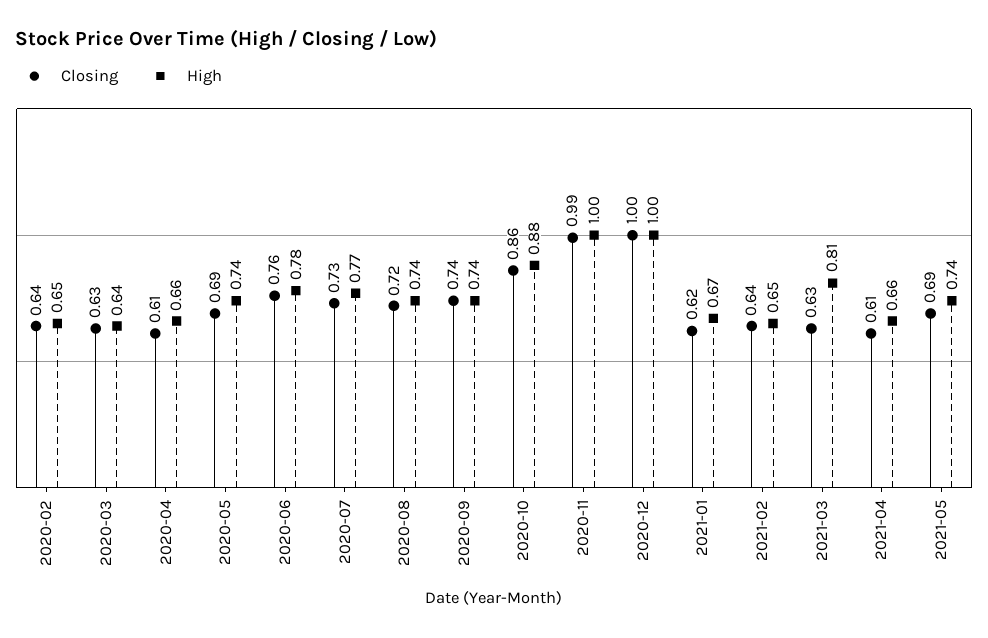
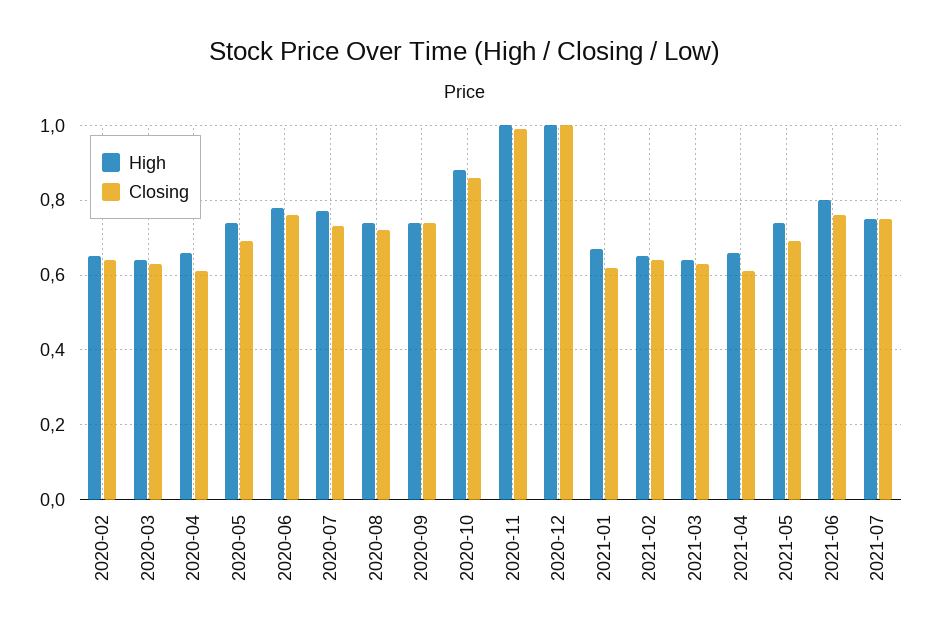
High, 2021-03: 0.81 -> 0.65
High, 2021-06: none -> 0.8
Closing, 2021-06: none -> 0.75
High, 2021-07: none -> 0.75
Closing, 2021-07: none -> 0.75

